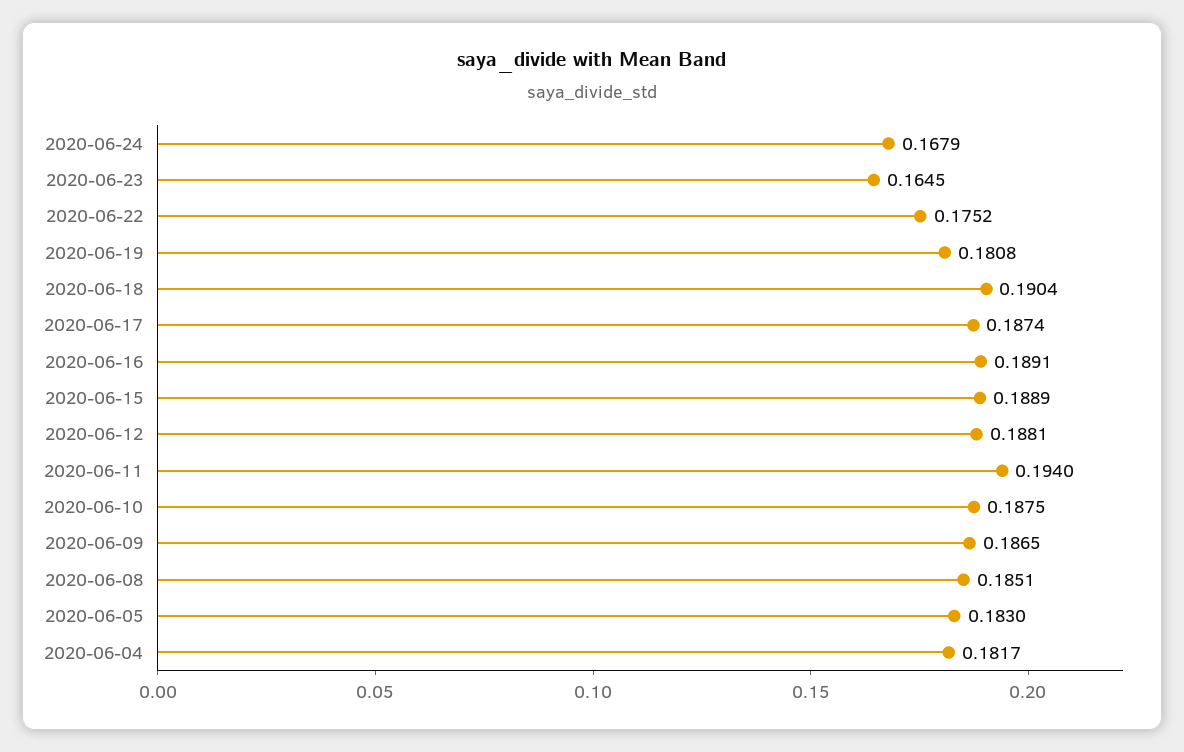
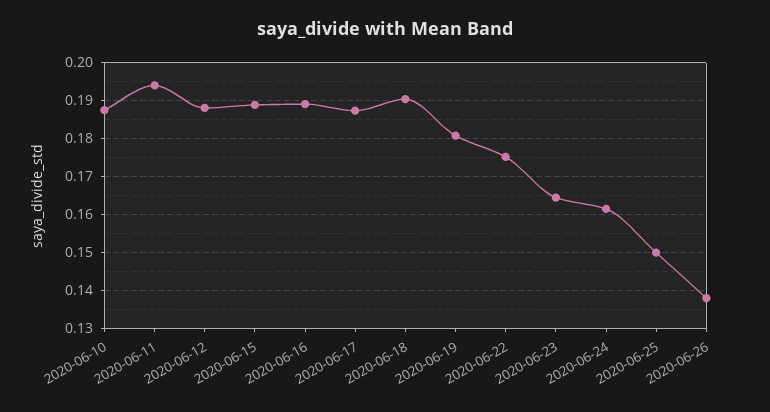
2020-06-24: 0.1679 -> 0.162
2020-06-09: 0.1865 -> none
2020-06-08: 0.1851 -> none
2020-06-05: 0.183 -> none
2020-06-04: 0.1817 -> none
2020-06-25: none -> 0.15
2020-06-26: none -> 0.138

